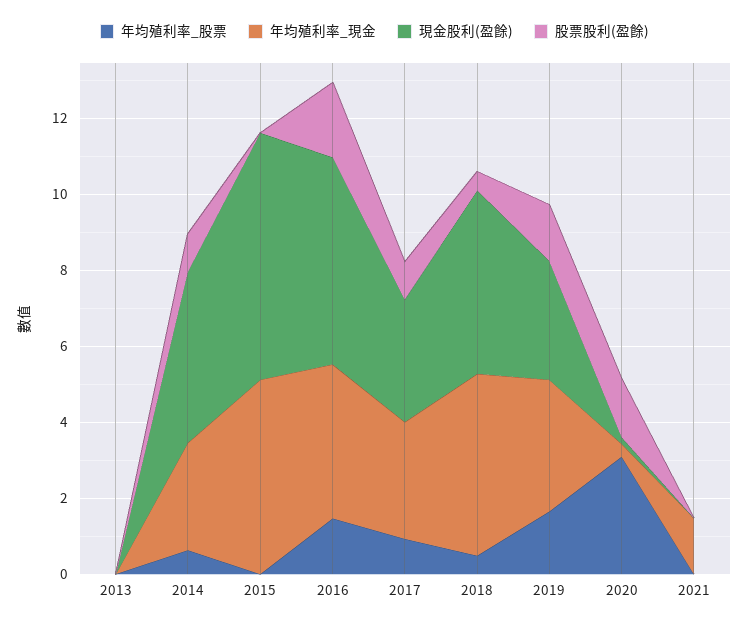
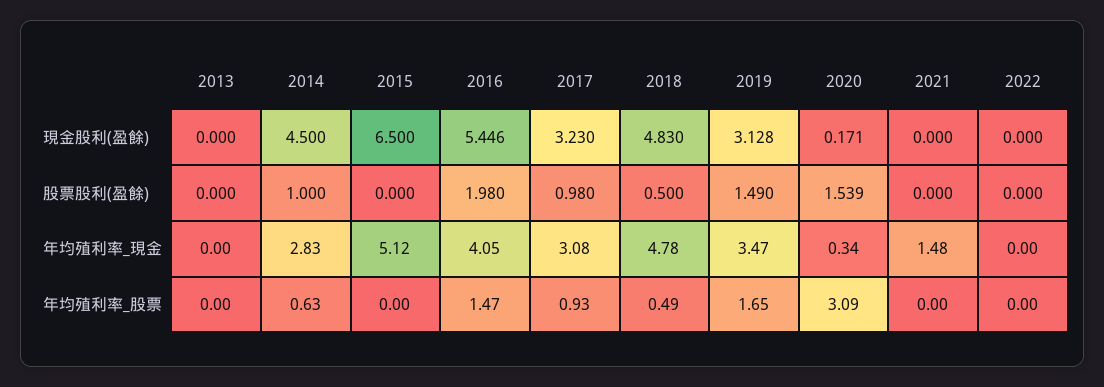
現金股利(盈餘), 2022: none -> 0
股票股利(盈餘), 2022: none -> 0
年均殖利率_現金, 2022: none -> 0
年均殖利率_股票, 2022: none -> 0

